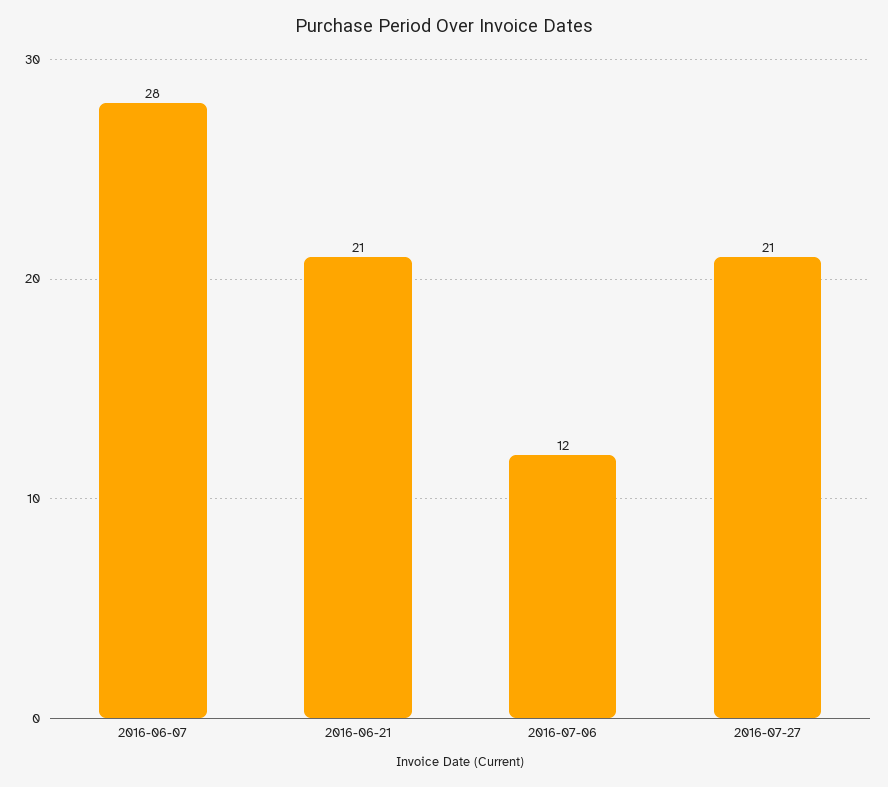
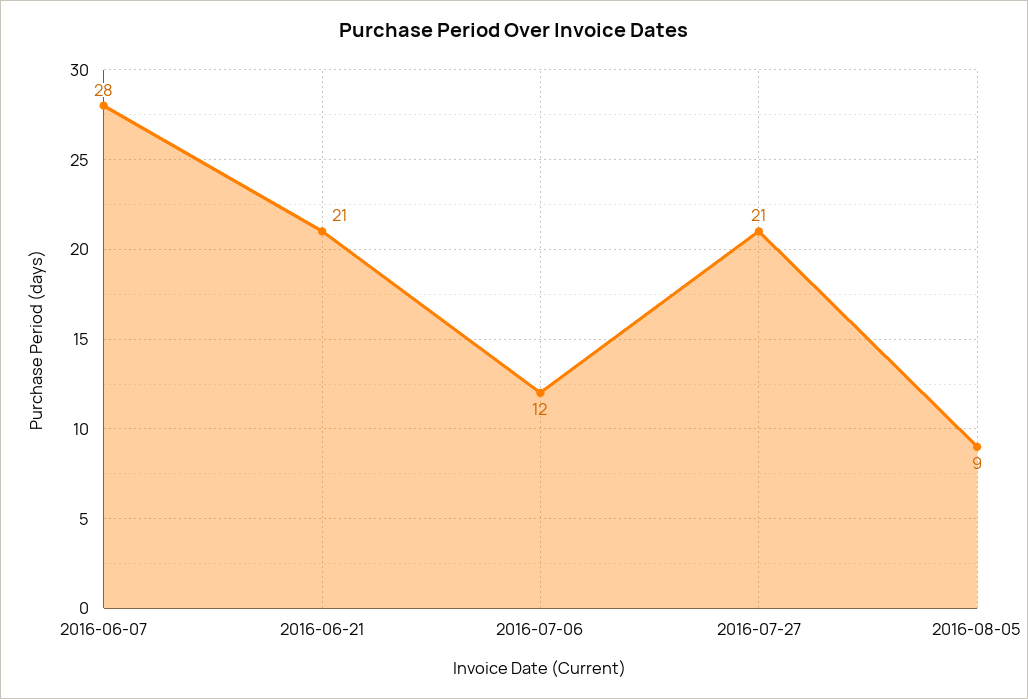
2016-08-05: none -> 9

